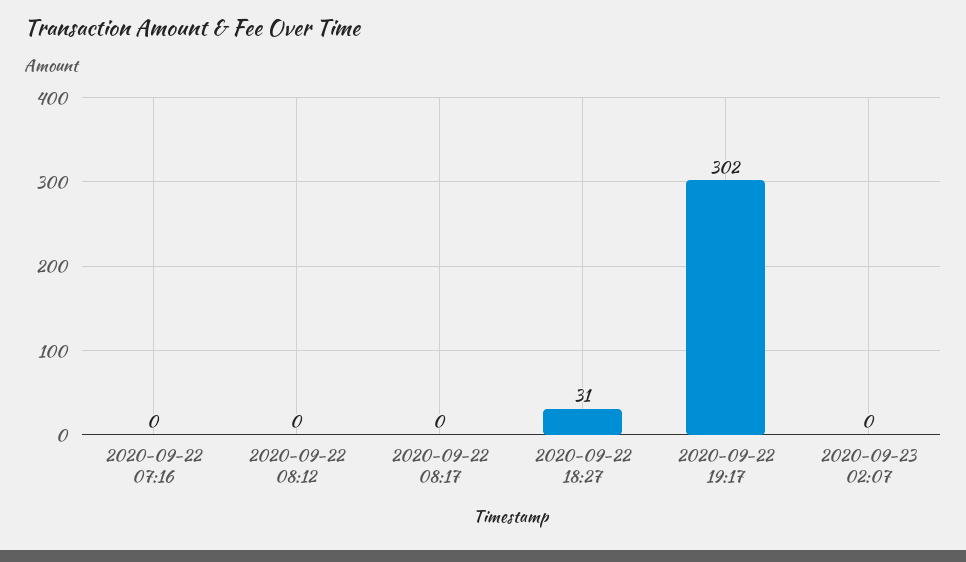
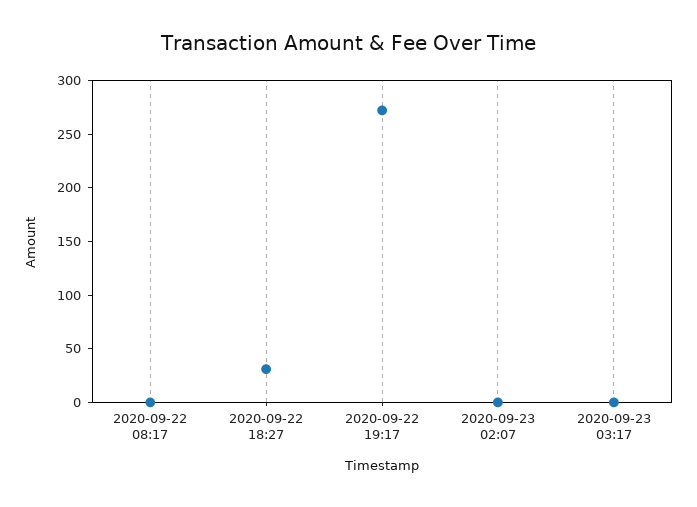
2020-09-22 07:16: 0 -> none
2020-09-22 08:12: 0 -> none
2020-09-22 19:17: 302 -> 270
2020-09-23 03:17: none -> 0

